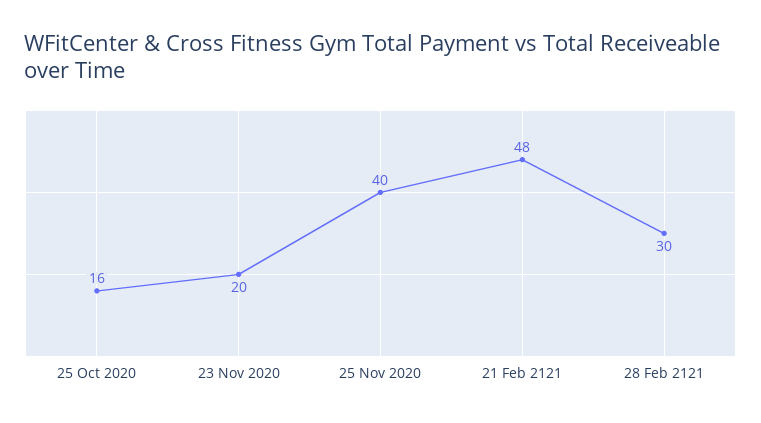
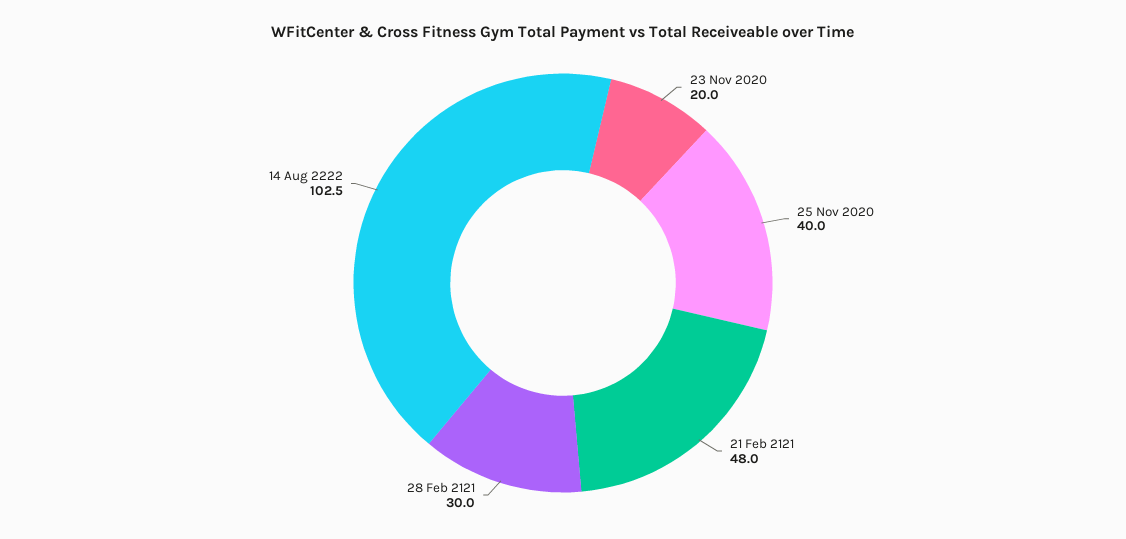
25 Oct 2020: 16 -> none
14 Aug 2222: none -> 102.5

